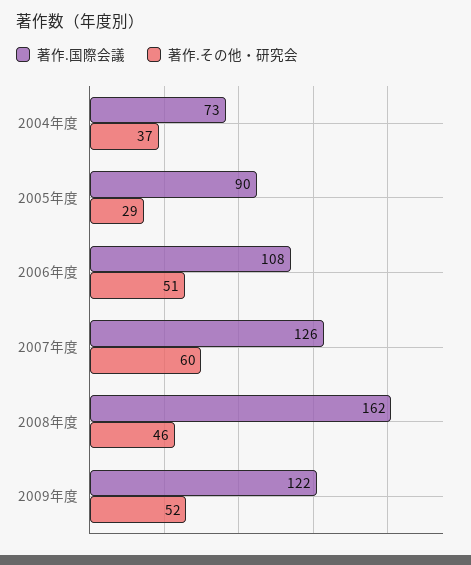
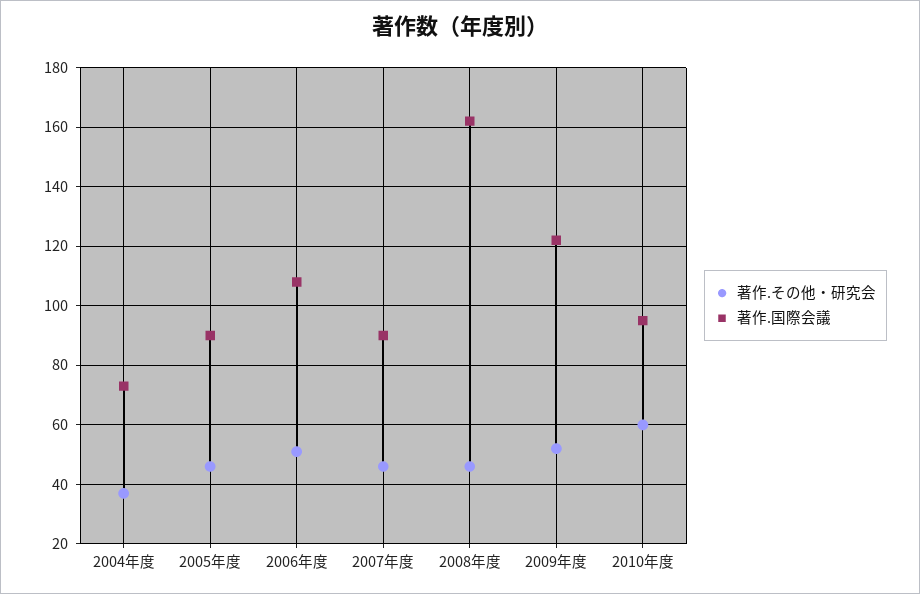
著作.その他・研究会, 2005年度: 29 -> 45
著作.国際会議, 2007年度: 126 -> 90
著作.その他・研究会, 2007年度: 60 -> 45
著作.その他・研究会, 2010年度: none -> 60
著作.国際会議, 2010年度: none -> 95

